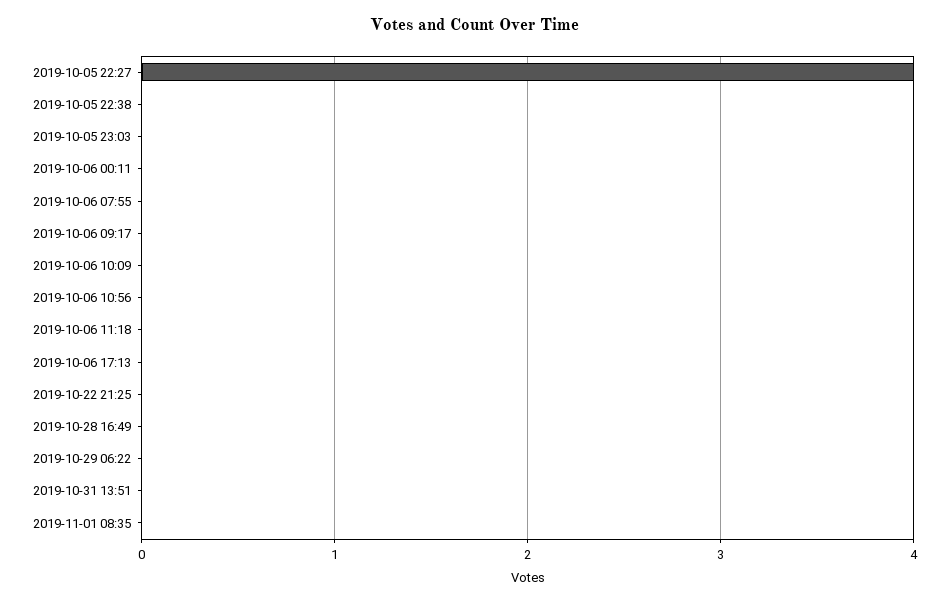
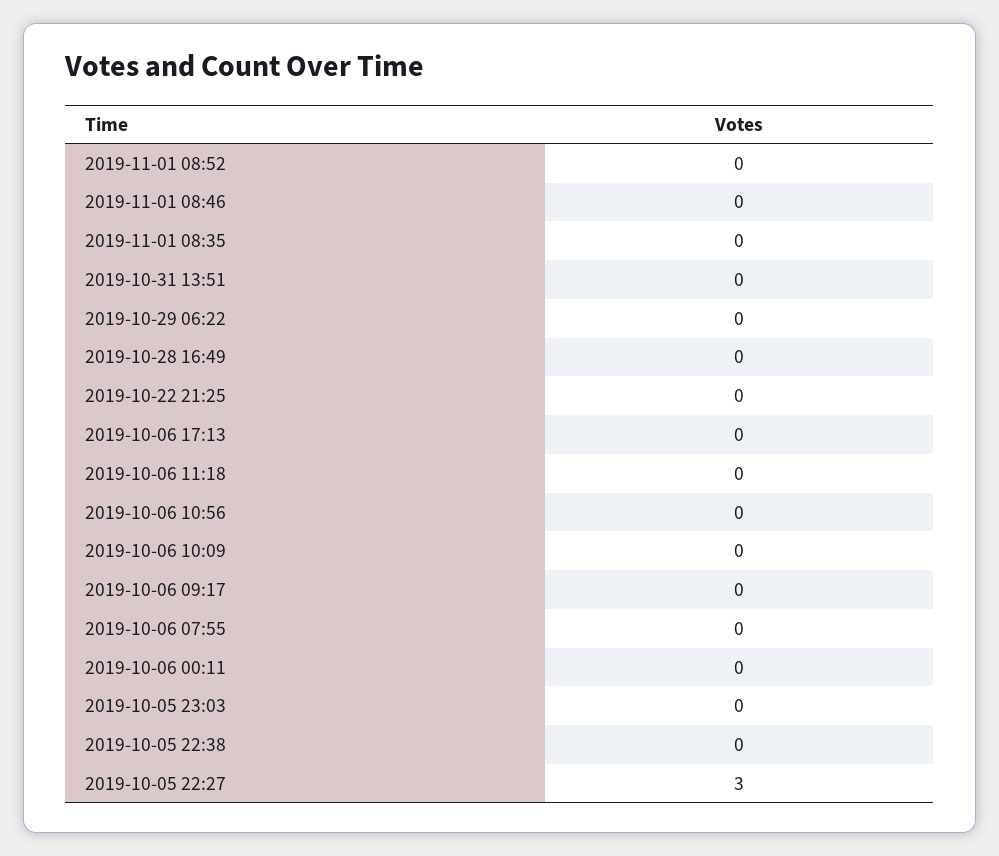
2019-10-05 22:27: 4 -> 3
2019-11-01 08:52: none -> 0
2019-11-01 08:46: none -> 0

